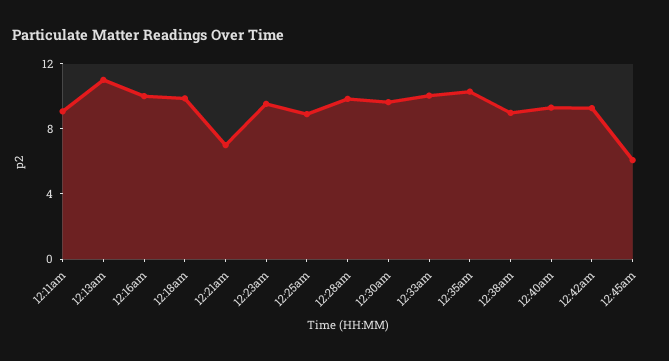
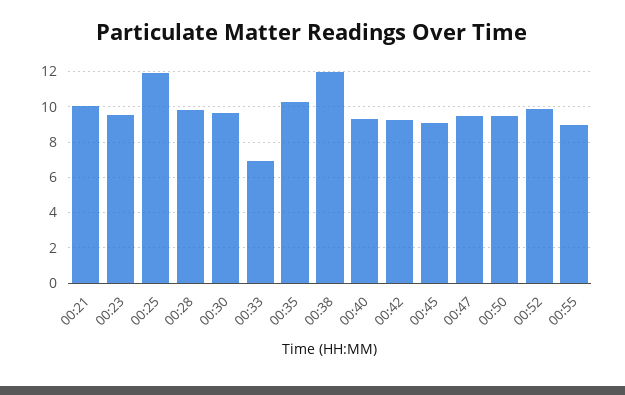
12:11am: 9 -> none
12:13am: 11 -> none
12:16am: 10 -> none
12:18am: 10 -> none
12:21am: 7 -> 10
12:25am: 9 -> 12
12:33am: 10 -> 7
12:38am: 9 -> 12
12:45am: 6 -> 9
00:47: none -> 9.5
00:50: none -> 9.5
00:52: none -> 10
00:55: none -> 9

